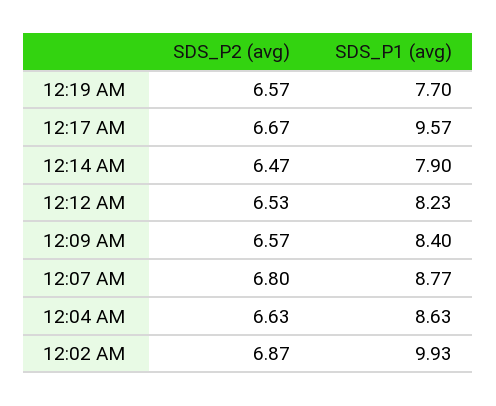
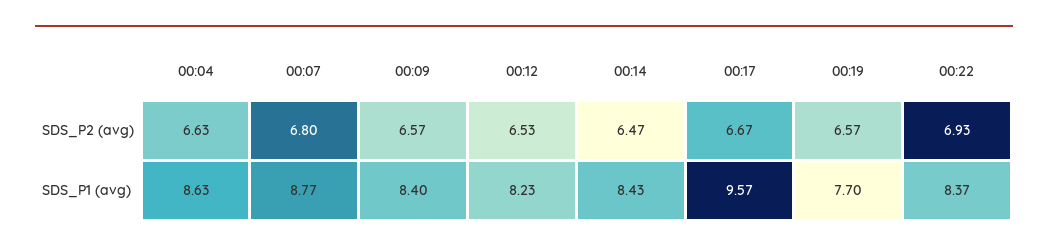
SDS_P1 (avg), 12:14 AM: 7.9 -> 8.43
SDS_P2 (avg), 12:02 AM: 6.87 -> none
SDS_P1 (avg), 12:02 AM: 9.93 -> none
SDS_P2 (avg), 00:22: none -> 6.93
SDS_P1 (avg), 00:22: none -> 8.37

